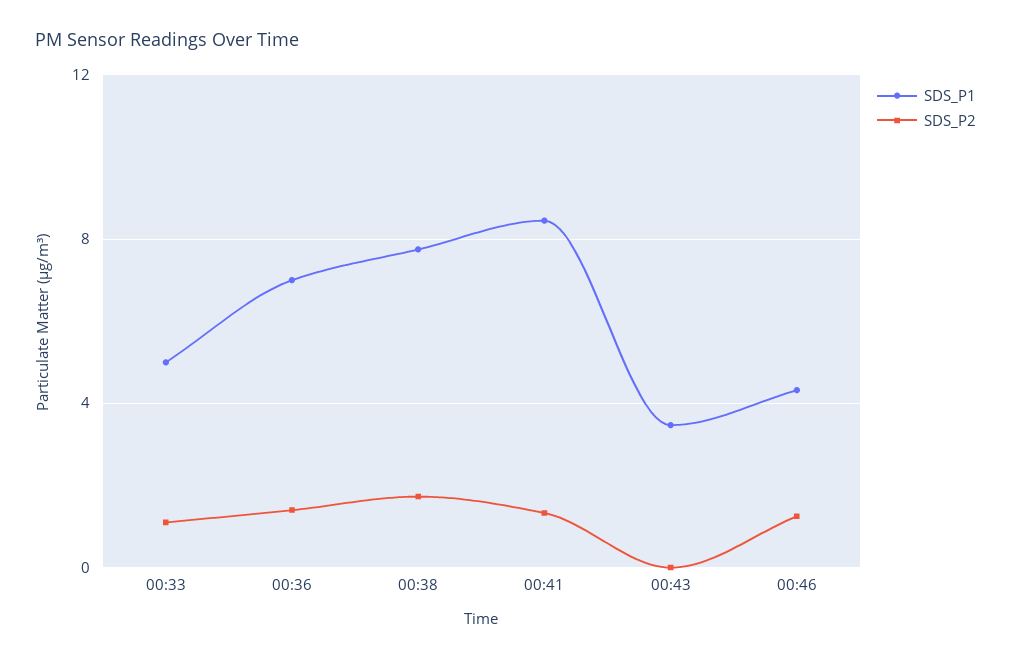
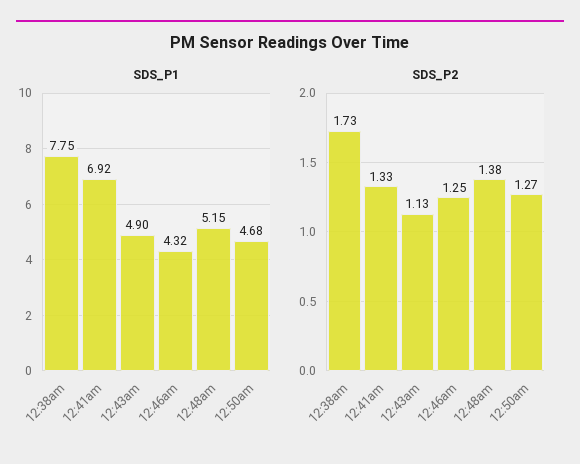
SDS_P1, 00:33: 5 -> none
SDS_P2, 00:33: 1 -> none
SDS_P1, 00:36: 7 -> none
SDS_P2, 00:36: 1.5 -> none
SDS_P1, 00:41: 8.5 -> 6.92
SDS_P1, 00:43: 3.5 -> 4.9
SDS_P2, 00:43: 0 -> 1.13
SDS_P1, 12:48am: none -> 5.15
SDS_P1, 12:50am: none -> 4.68
SDS_P2, 12:48am: none -> 1.38
SDS_P2, 12:50am: none -> 1.27

